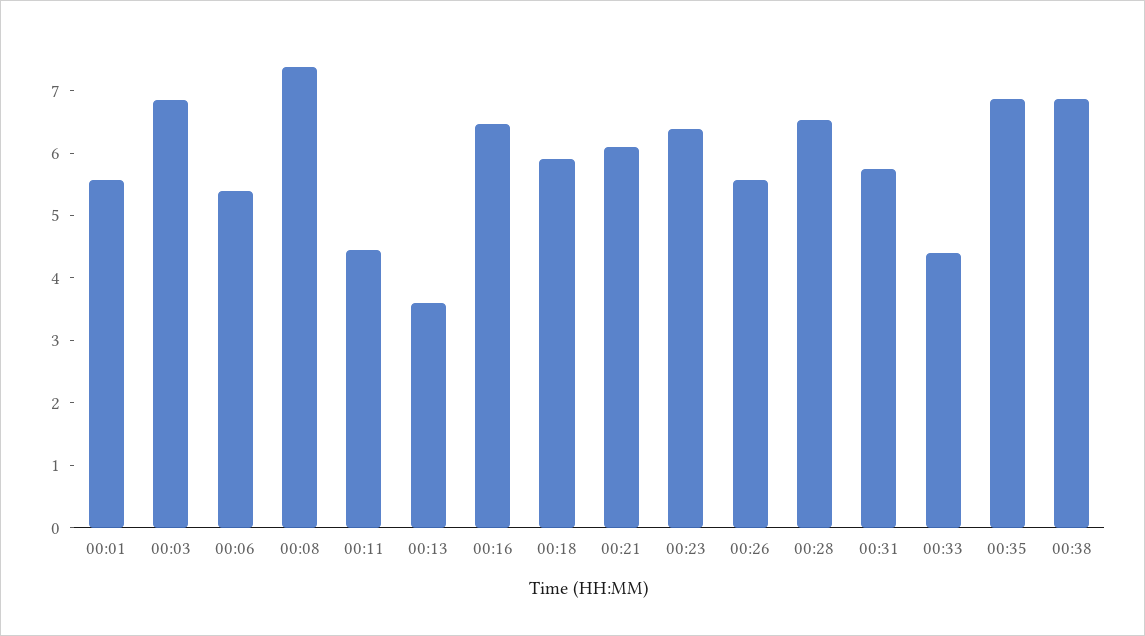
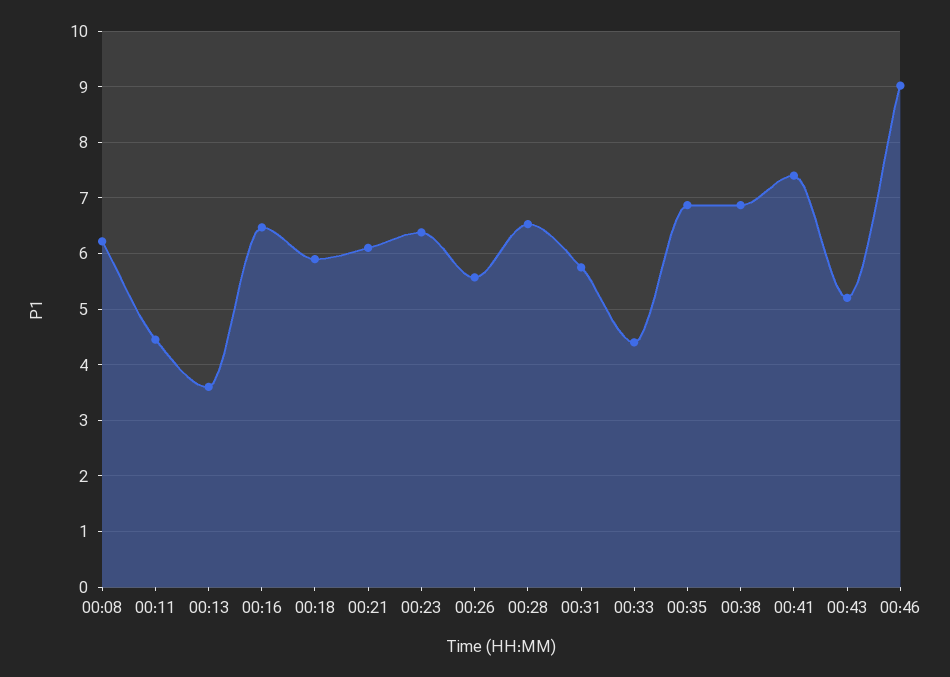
00:01: 5.6 -> none
00:03: 6.8 -> none
00:06: 5.4 -> none
00:08: 7.4 -> 6.2
00:41: none -> 7.4
00:43: none -> 5.2
00:46: none -> 9

